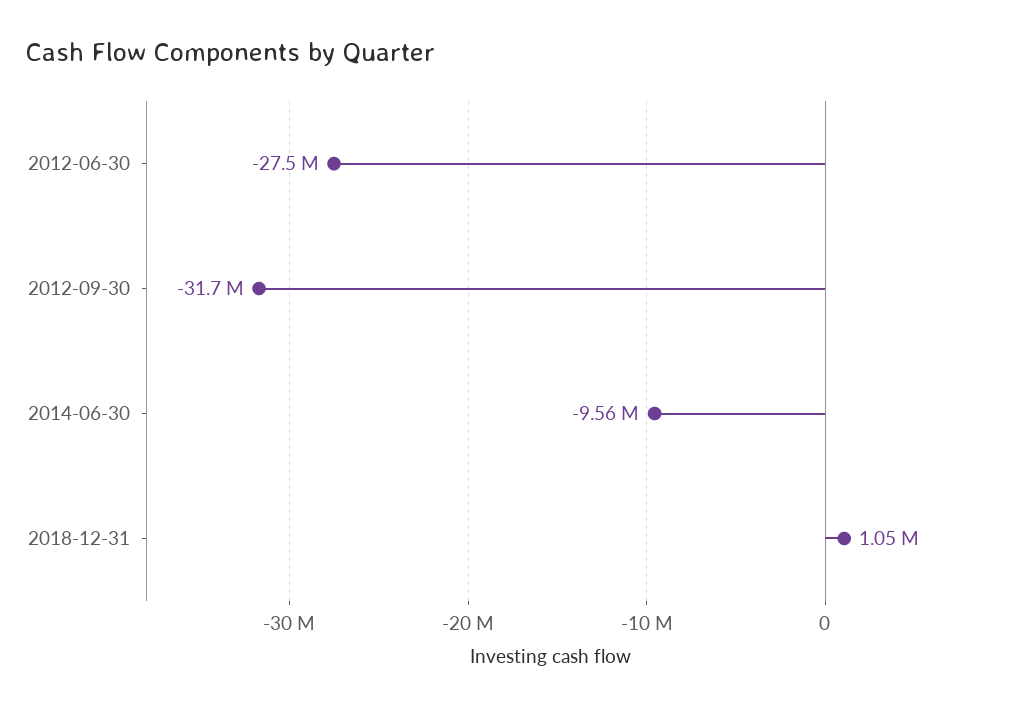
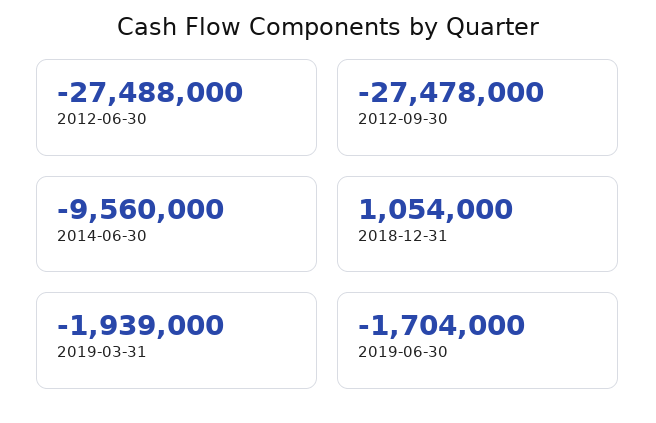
2012-09-30: -31700000 -> -27478000
2019-03-31: none -> -1939000
2019-06-30: none -> -1704000

